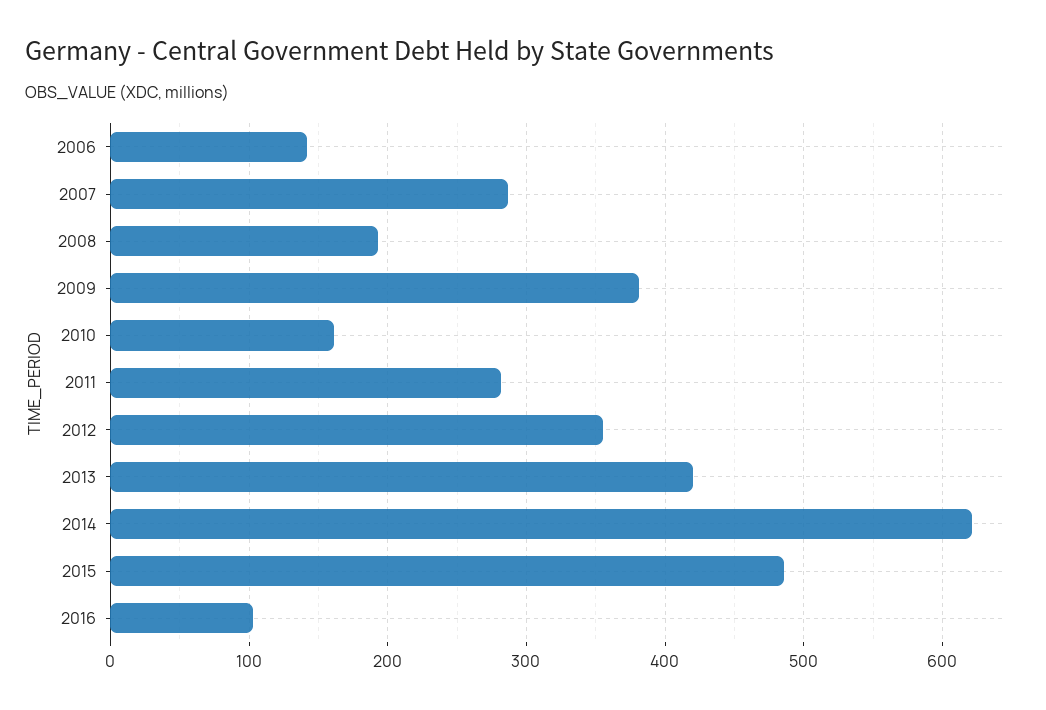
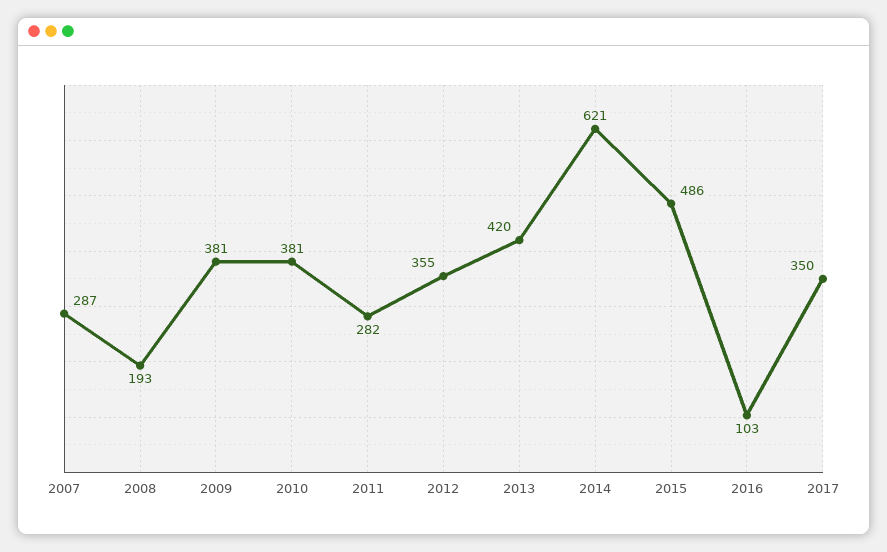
2006: 140 -> none
2010: 160 -> 381
2017: none -> 350

